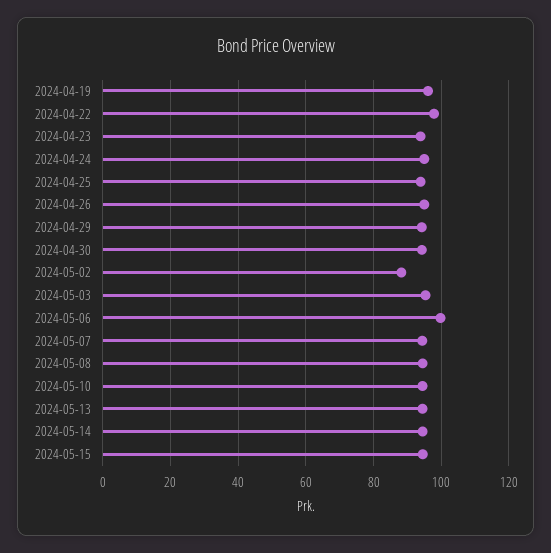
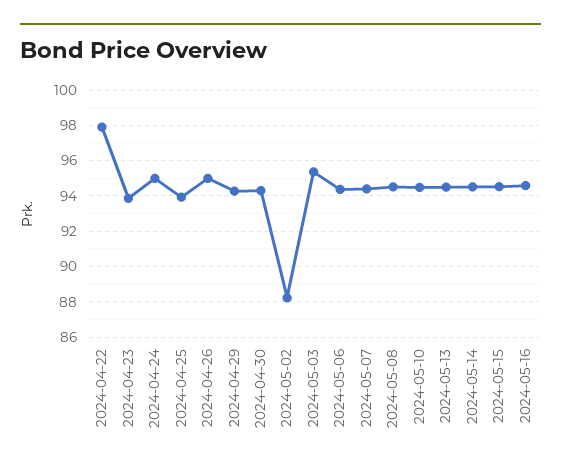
2024-04-19: 96 -> none
2024-05-06: 100 -> 94.5
2024-05-16: none -> 94.5

